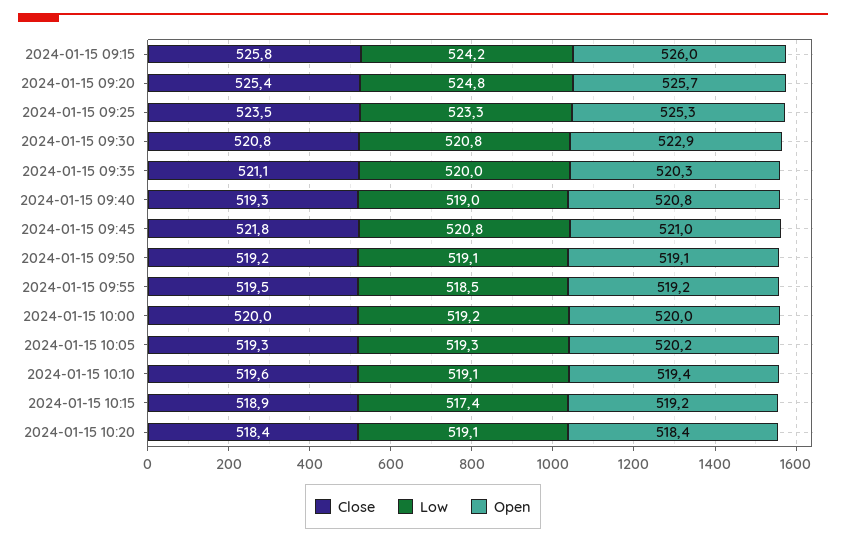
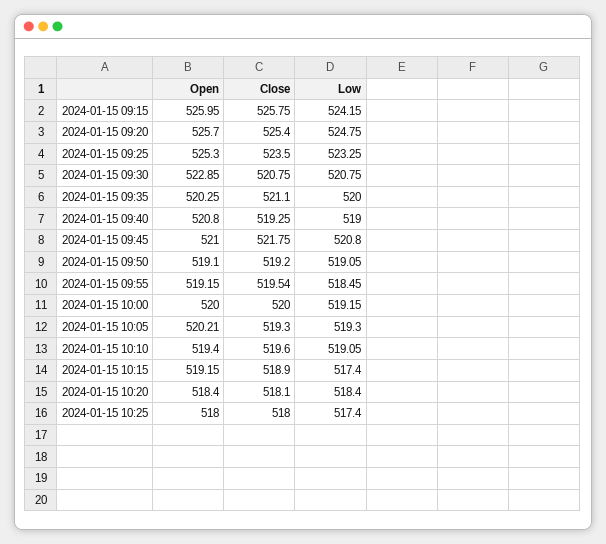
Close, 2024-01-15 10:20: 518.4 -> 518.1
Low, 2024-01-15 10:20: 519.1 -> 518.4
Open, 2024-01-15 10:25: none -> 518
Close, 2024-01-15 10:25: none -> 518
Low, 2024-01-15 10:25: none -> 517.4

